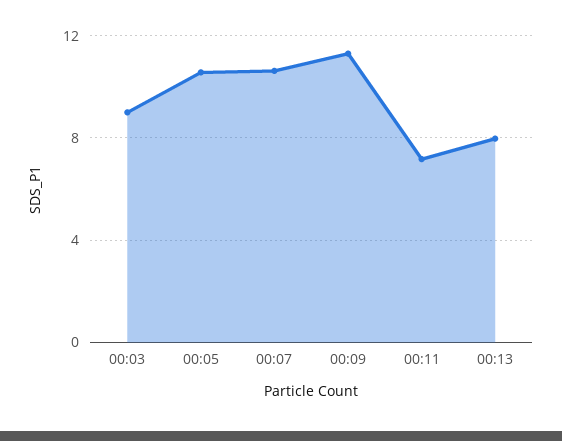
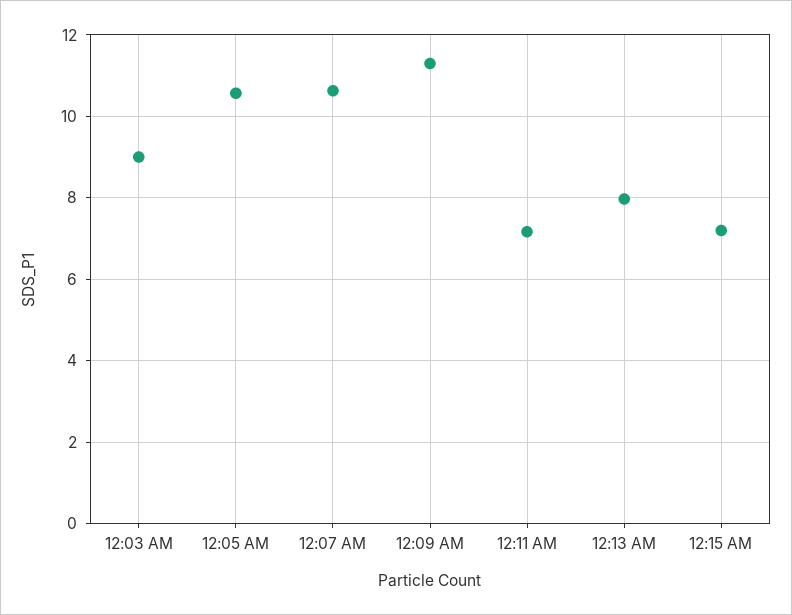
12:15 AM: none -> 7.2

